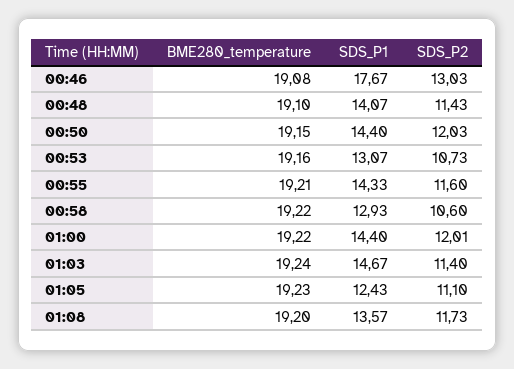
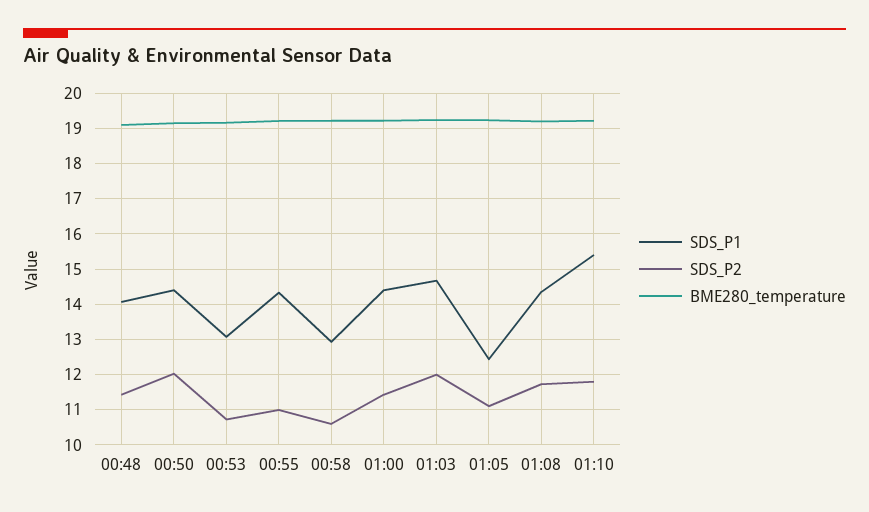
BME280_temperature, 00:46: 19.08 -> none
SDS_P1, 00:46: 17.67 -> none
SDS_P2, 00:46: 13.03 -> none
SDS_P2, 00:55: 11.6 -> 11
SDS_P2, 01:00: 12.01 -> 11.4
SDS_P2, 01:03: 11.4 -> 12
SDS_P1, 01:08: 13.57 -> 14.4
SDS_P1, 01:10: none -> 15.4
SDS_P2, 01:10: none -> 11.8
BME280_temperature, 01:10: none -> 19.2

